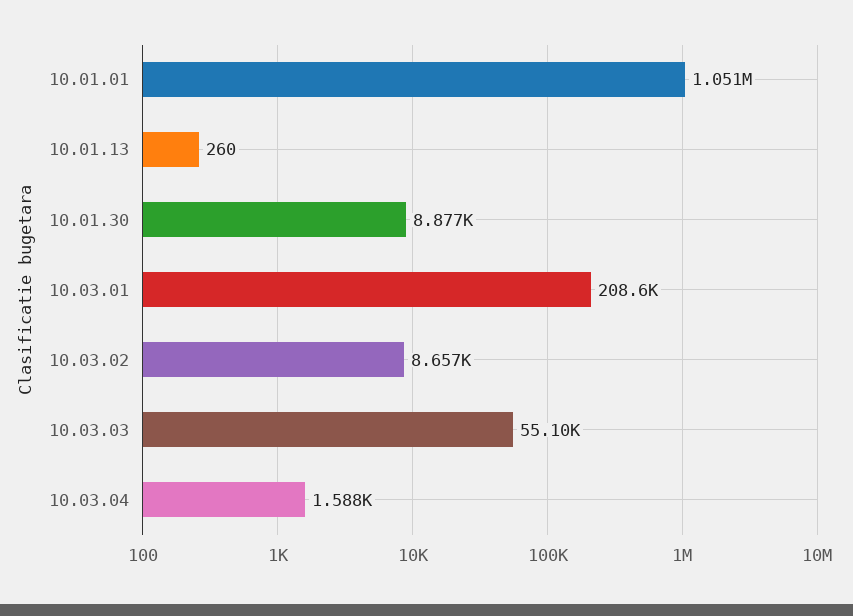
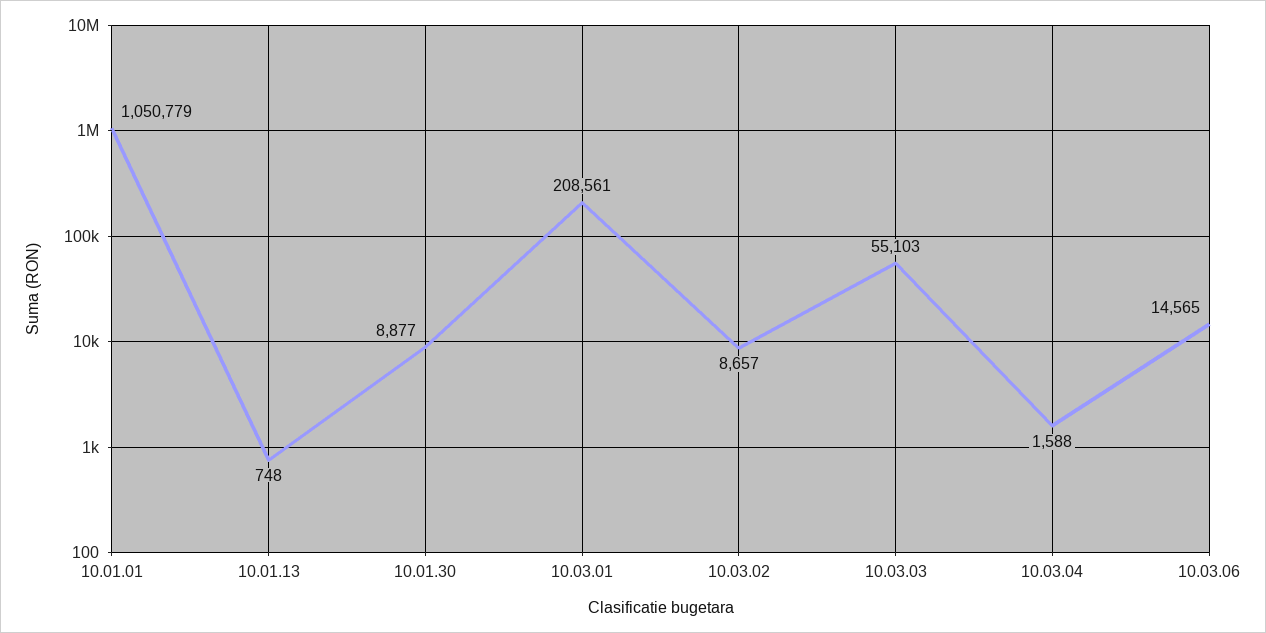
10.01.13: 260 -> 748
10.03.06: none -> 14565

